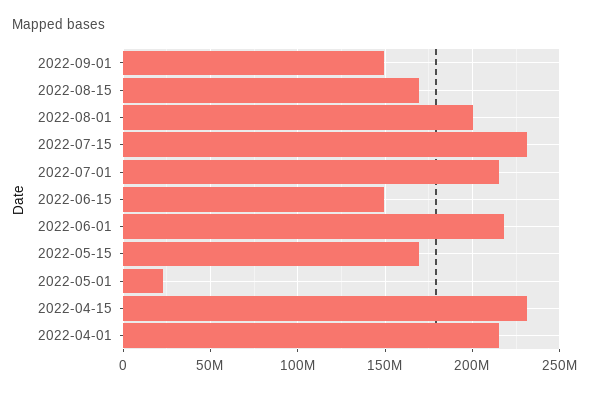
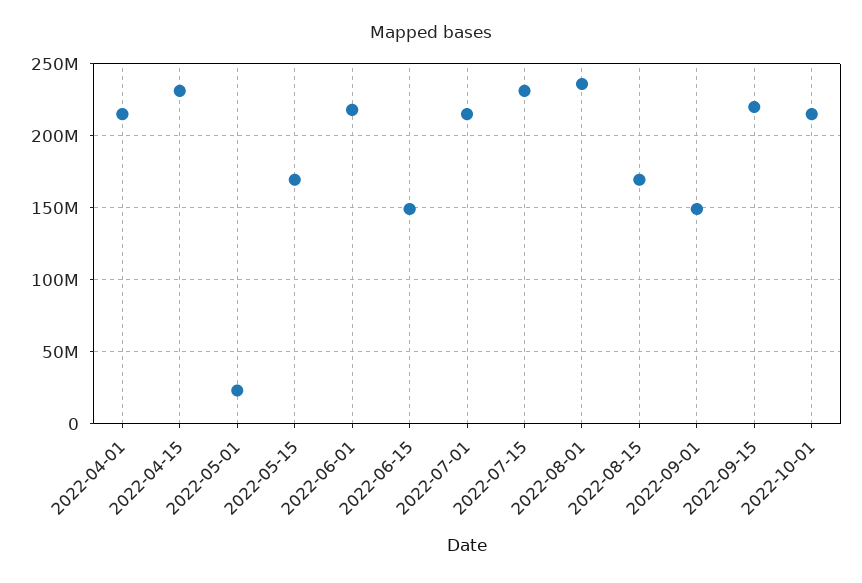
2022-08-01: 200000000 -> 235000000
2022-09-15: none -> 220000000
2022-10-01: none -> 215000000

